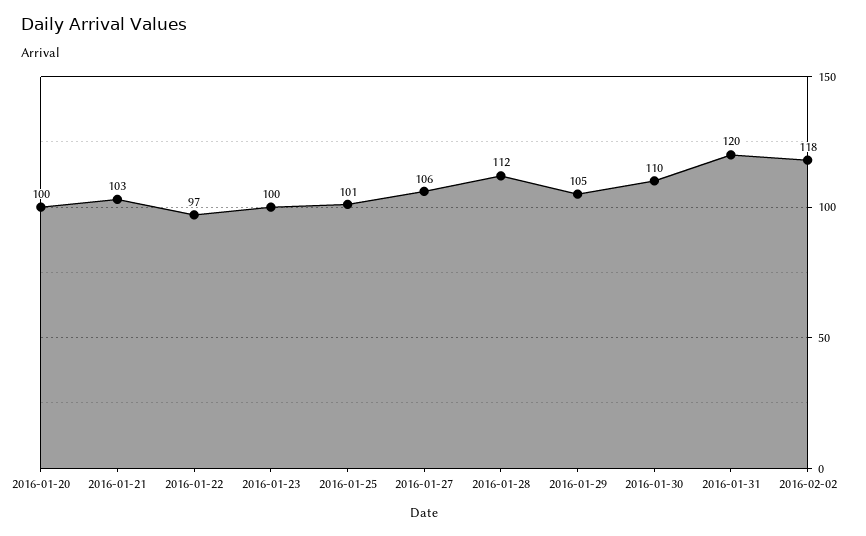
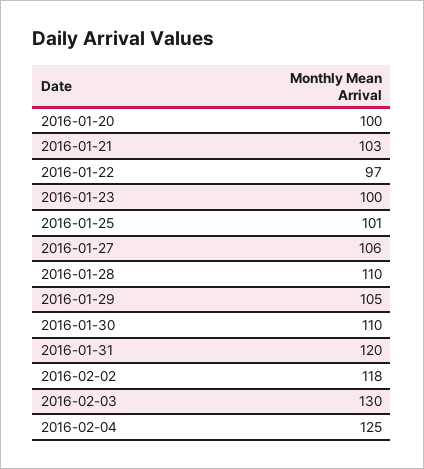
2016-01-28: 112 -> 110
2016-02-03: none -> 130
2016-02-04: none -> 125

